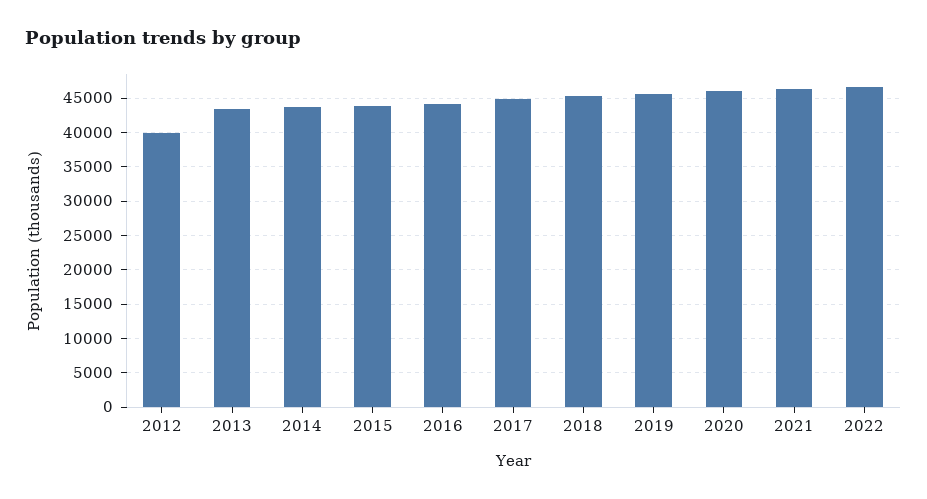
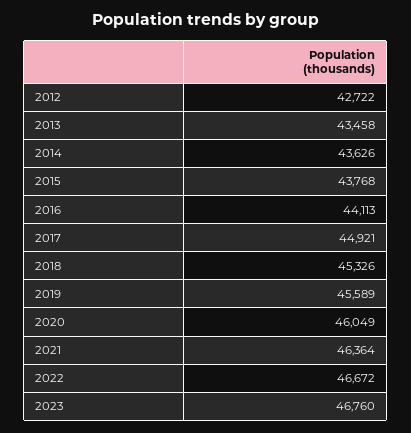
2012: 40000 -> 42722
2023: none -> 46760

